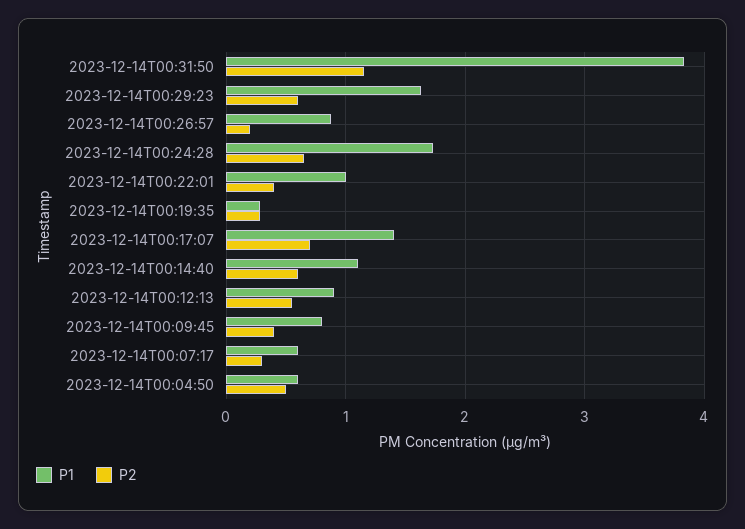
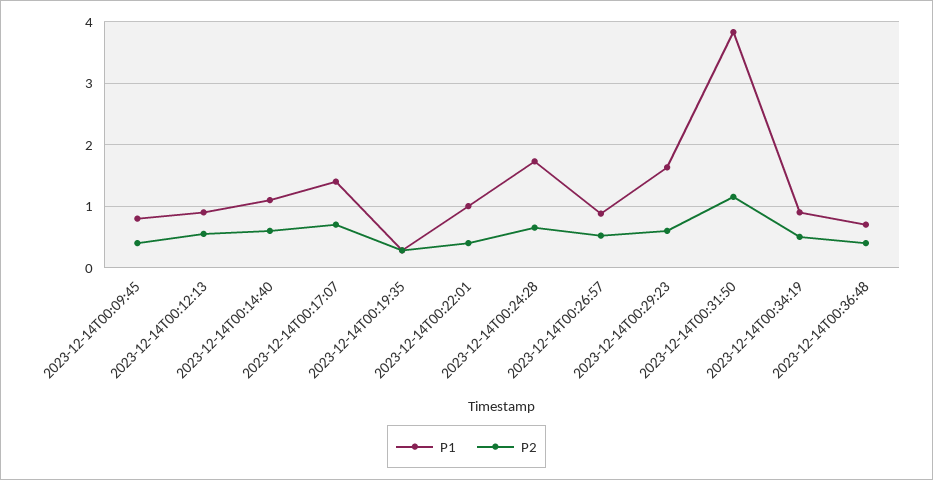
P2, 2023-12-14T00:26:57: 0.2 -> 0.5
P1, 2023-12-14T00:07:17: 0.6 -> none
P2, 2023-12-14T00:07:17: 0.3 -> none
P1, 2023-12-14T00:04:50: 0.6 -> none
P2, 2023-12-14T00:04:50: 0.5 -> none
P1, 2023-12-14T00:34:19: none -> 0.9
P2, 2023-12-14T00:34:19: none -> 0.5
P1, 2023-12-14T00:36:48: none -> 0.7
P2, 2023-12-14T00:36:48: none -> 0.4

